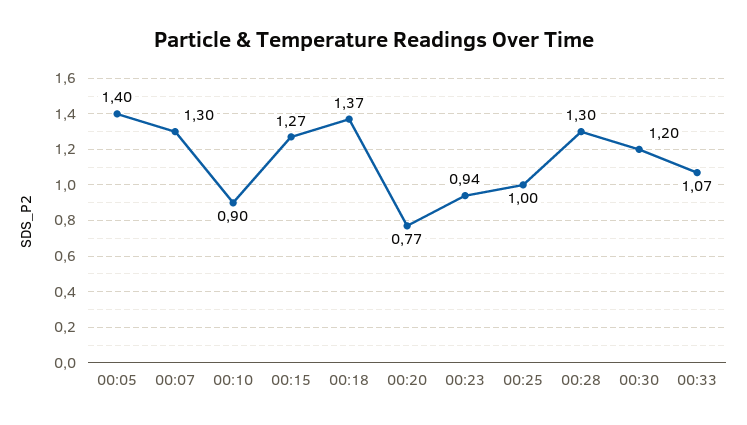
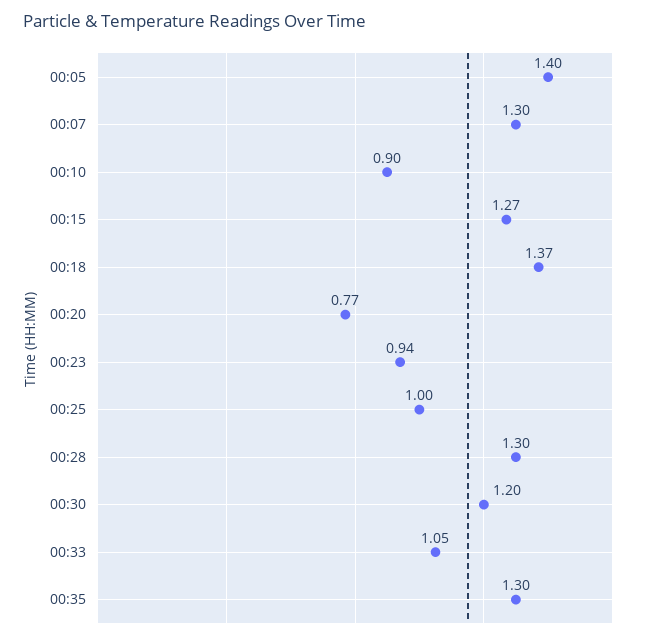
00:33: 1.07 -> 1.05
00:35: none -> 1.3

